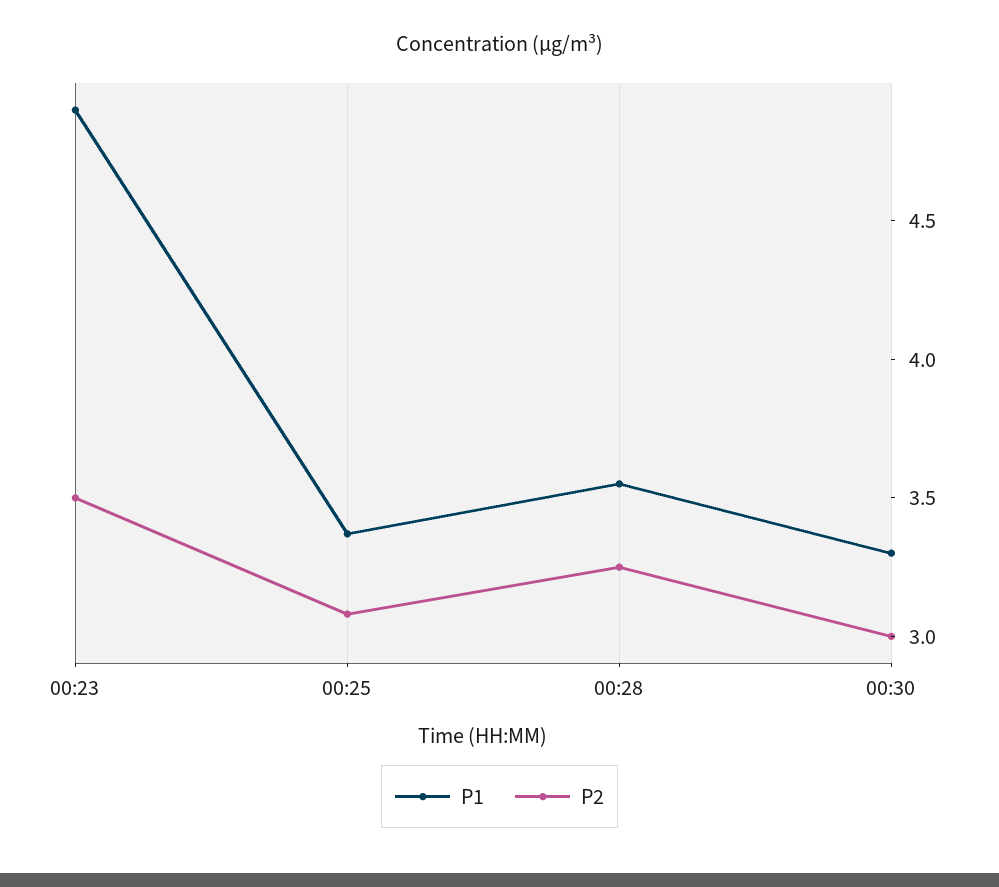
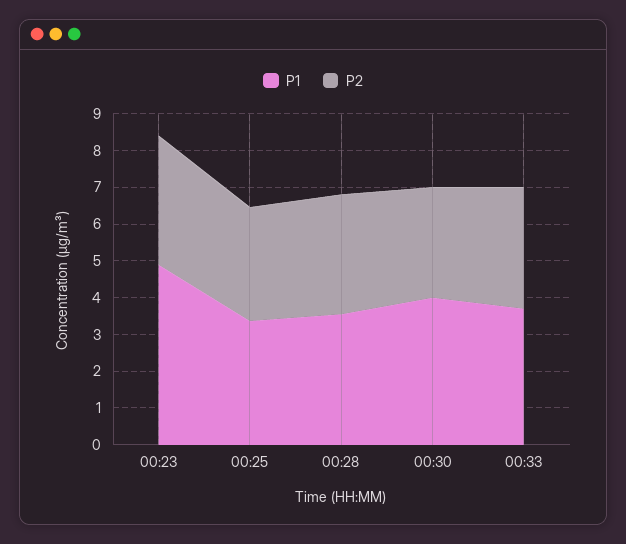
P1, 00:30: 3.3 -> 4
P1, 00:33: none -> 3.75
P2, 00:33: none -> 3.25

